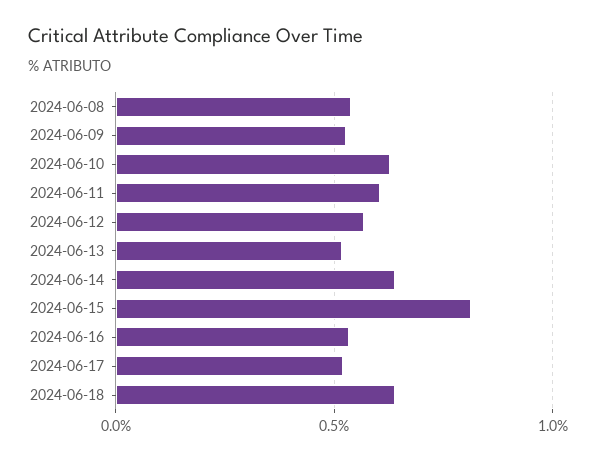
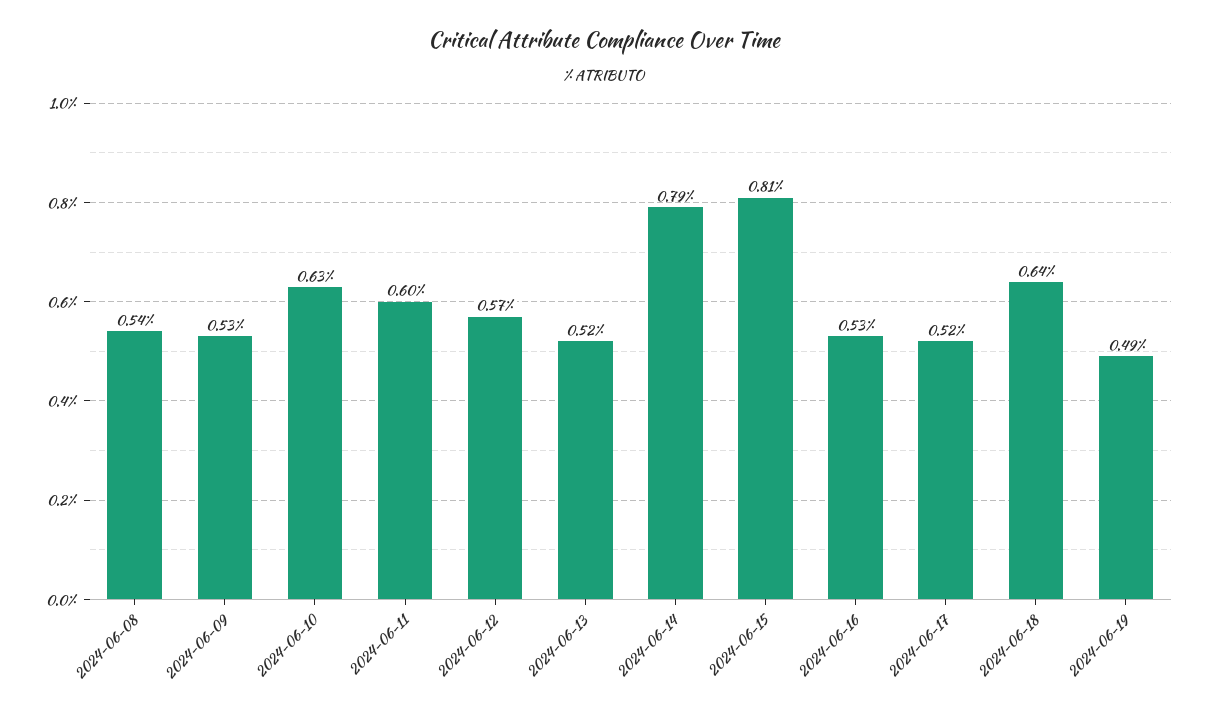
2024-06-14: 0.65 -> 0.79
2024-06-19: none -> 0.49

